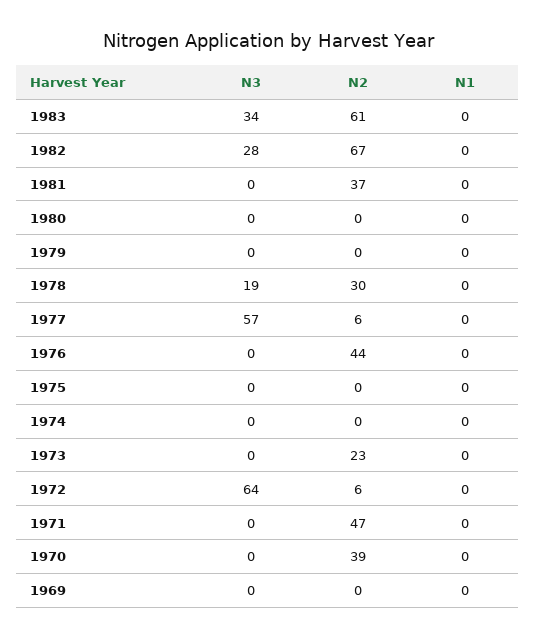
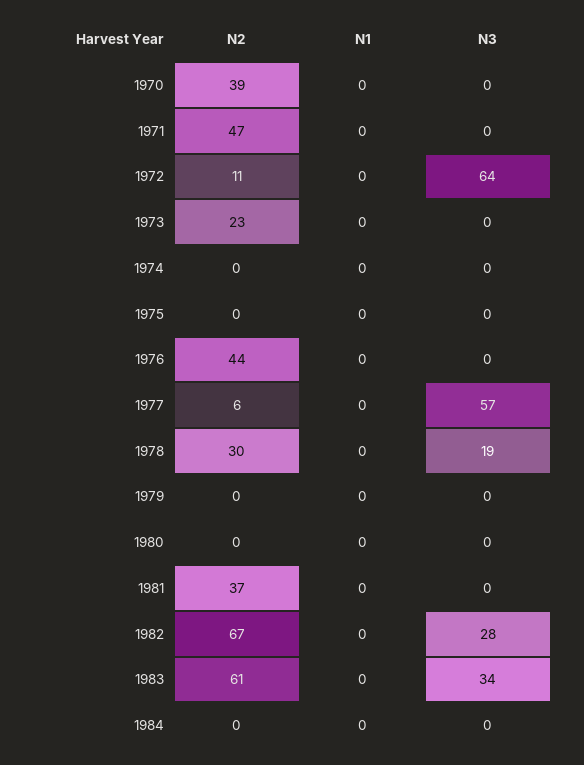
N2, 1972: 6 -> 11
N3, 1969: 0 -> none
N2, 1969: 0 -> none
N1, 1969: 0 -> none
N2, 1984: none -> 0
N1, 1984: none -> 0
N3, 1984: none -> 0

